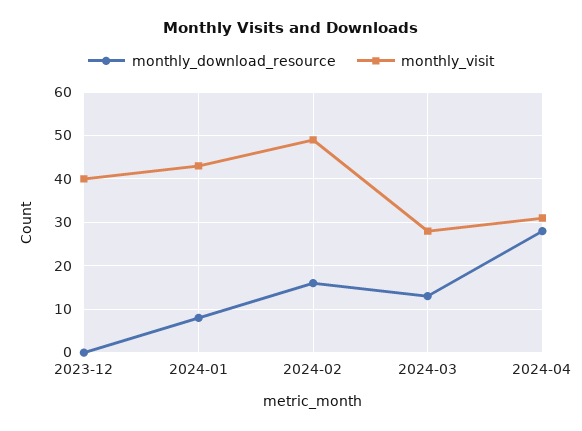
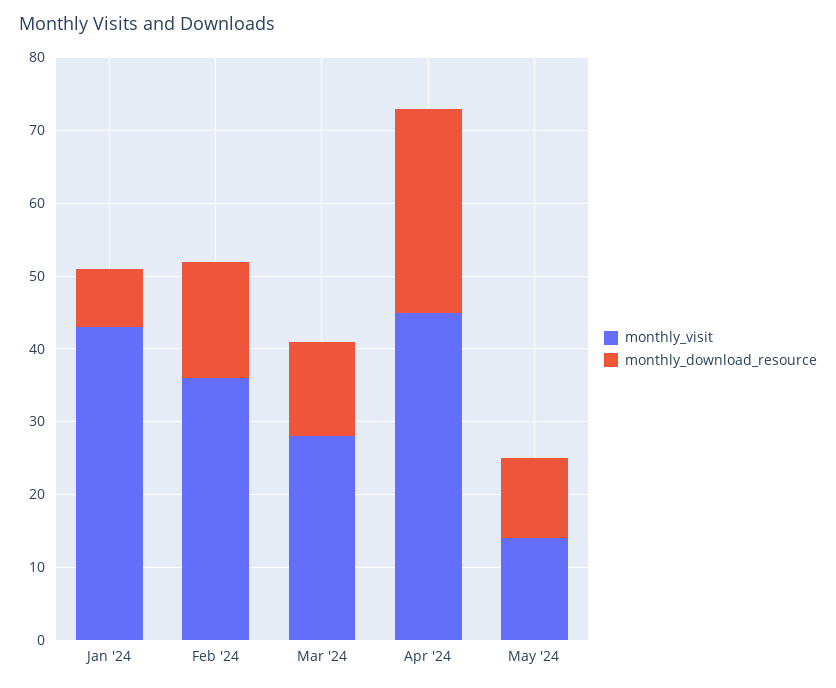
monthly_download_resource, 2023-12: 0 -> none
monthly_visit, 2023-12: 40 -> none
monthly_visit, 2024-02: 50 -> 35
monthly_visit, 2024-04: 30 -> 45
monthly_visit, May '24: none -> 15
monthly_download_resource, May '24: none -> 10

